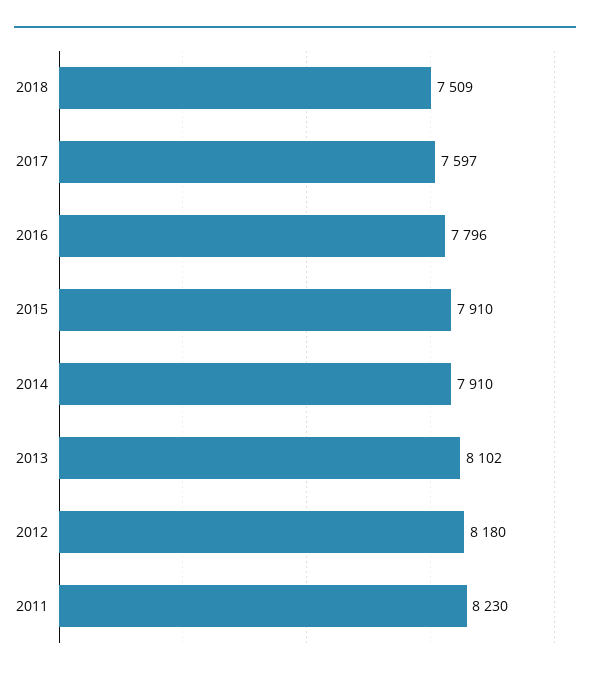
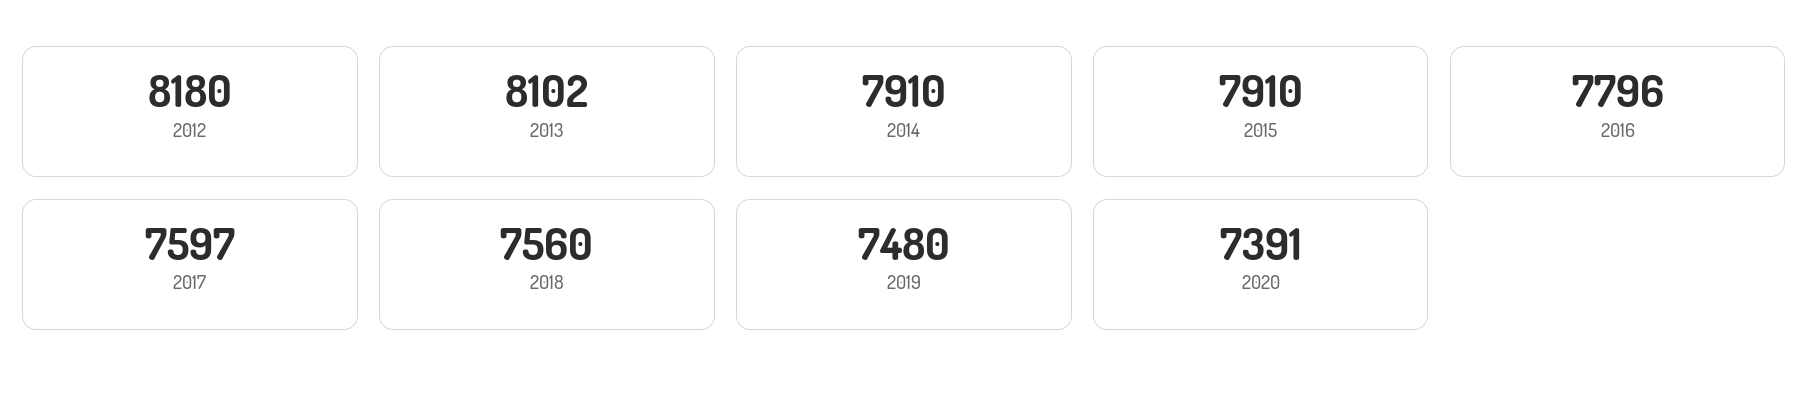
2018: 7509 -> 7560
2011: 8230 -> none
2019: none -> 7480
2020: none -> 7391

